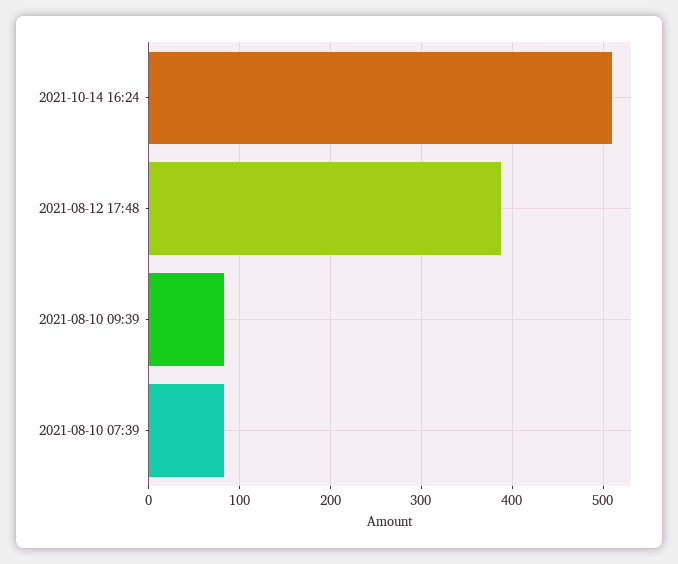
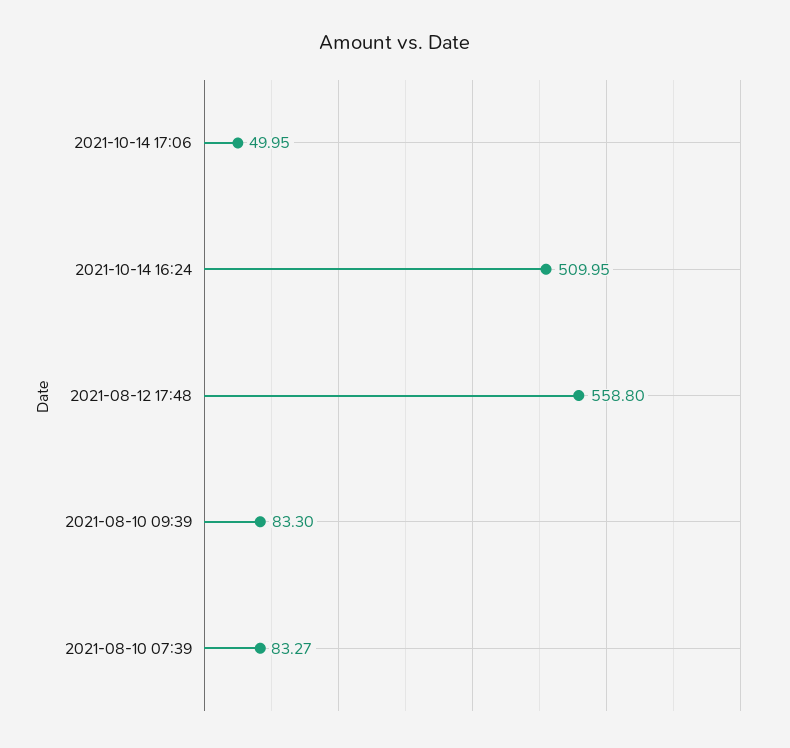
2021-08-12 17:48: 390 -> 558.8
2021-10-14 17:06: none -> 49.95

